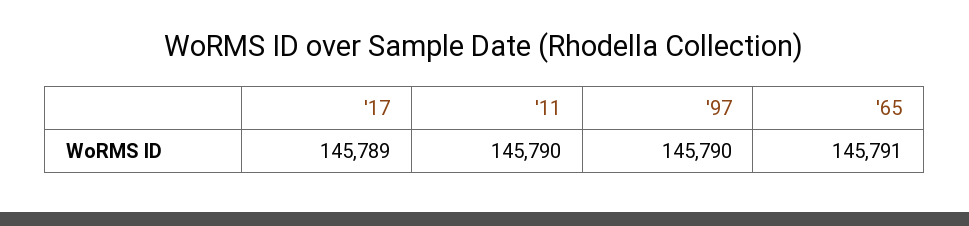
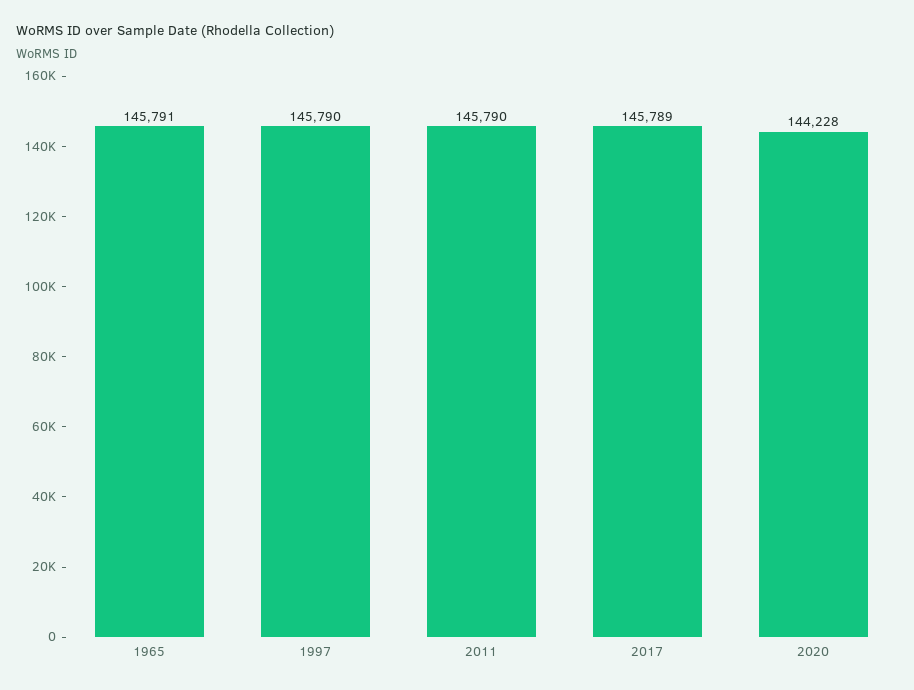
2020: none -> 144228

